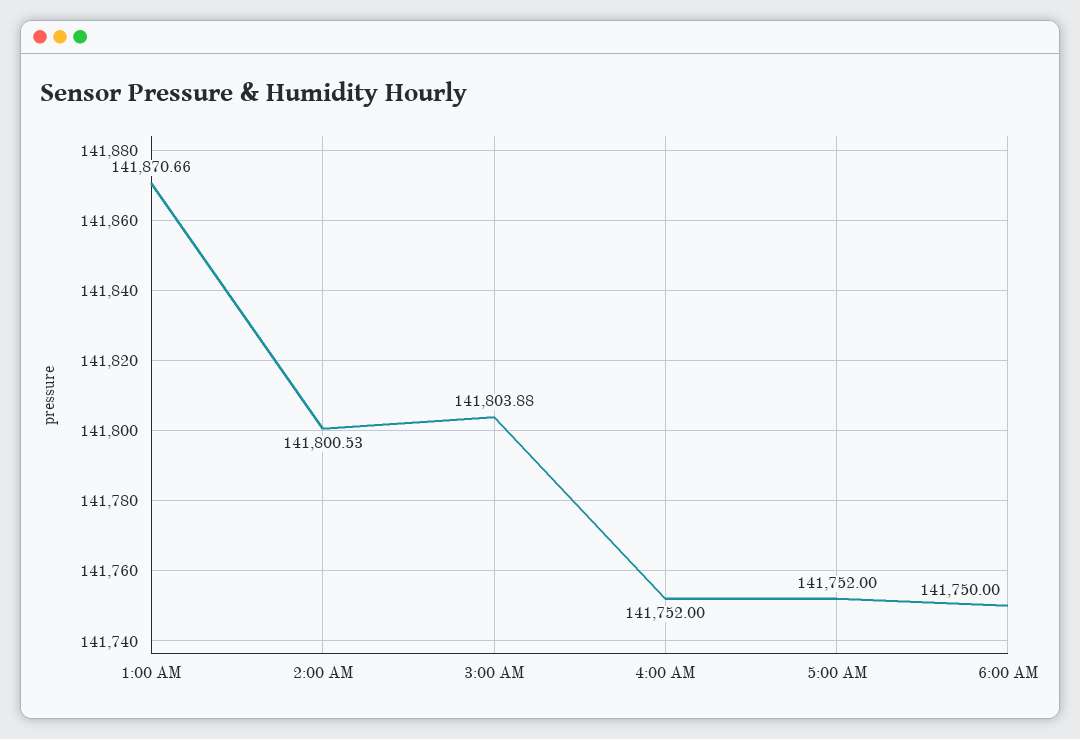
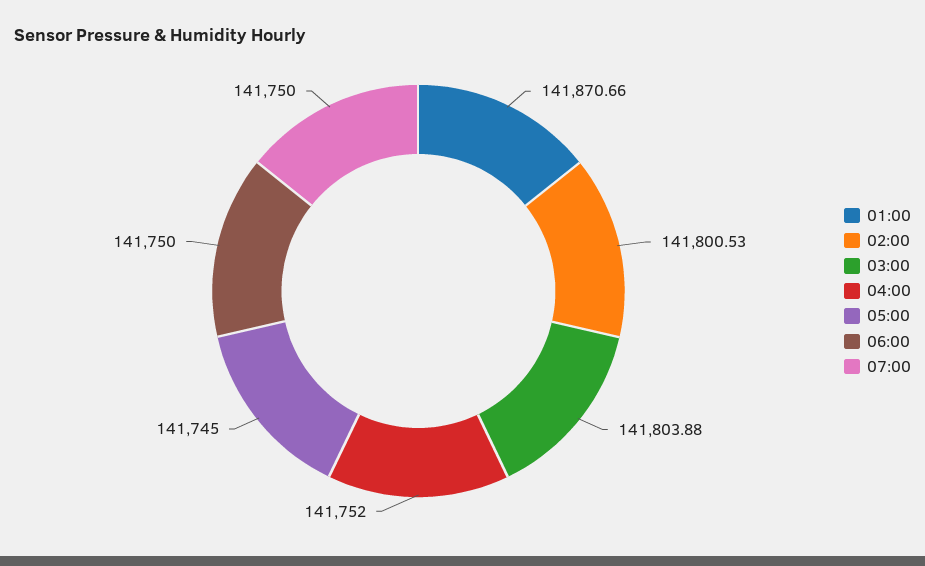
5:00 AM: 141752 -> 141745
07:00: none -> 141750

